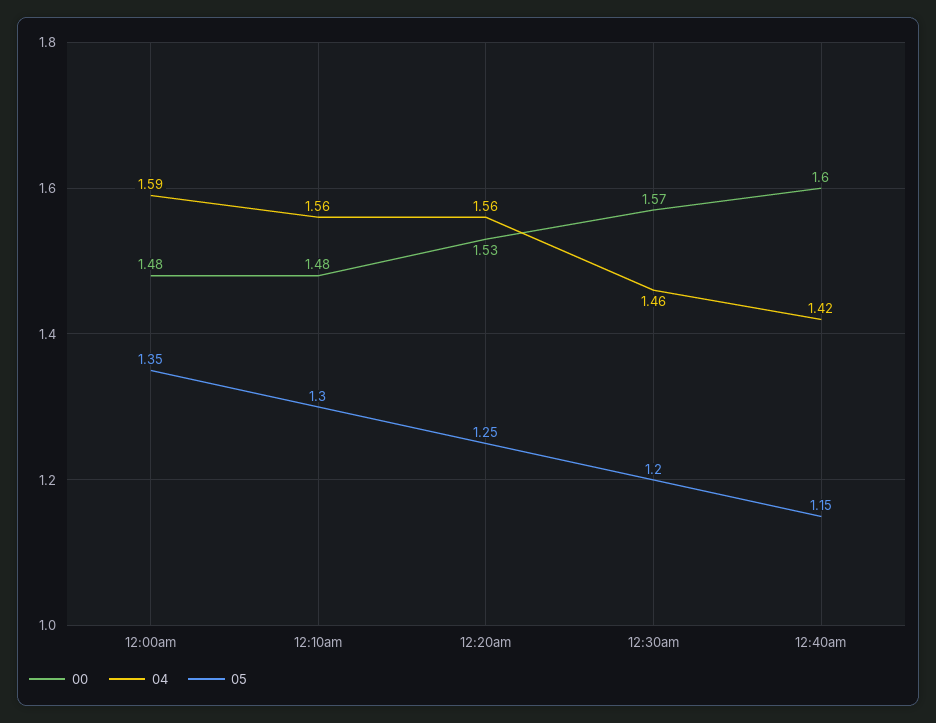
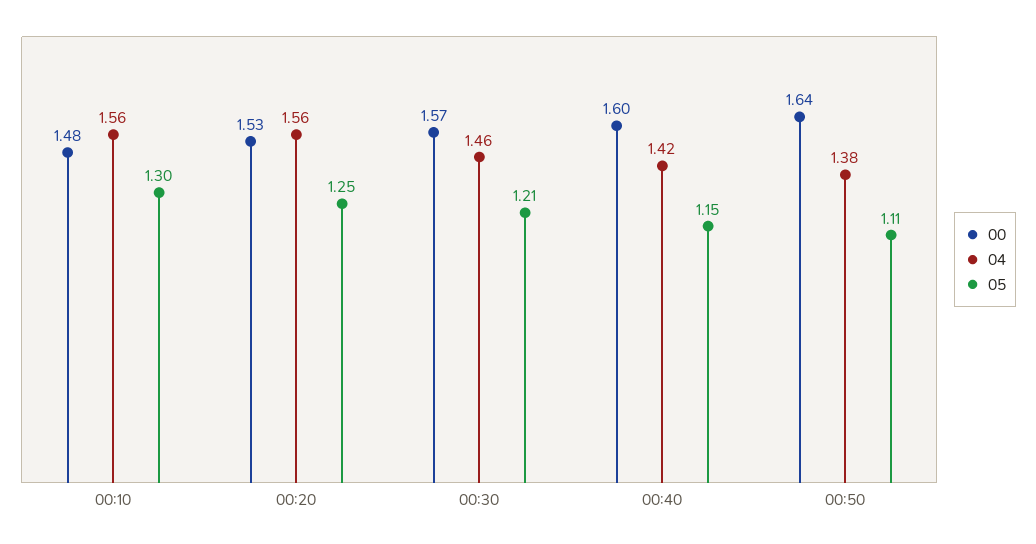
00, 12:00am: 1.48 -> none
04, 12:00am: 1.59 -> none
05, 12:00am: 1.35 -> none
05, 12:30am: 1.2 -> 1.21
00, 00:50: none -> 1.64
04, 00:50: none -> 1.38
05, 00:50: none -> 1.11

